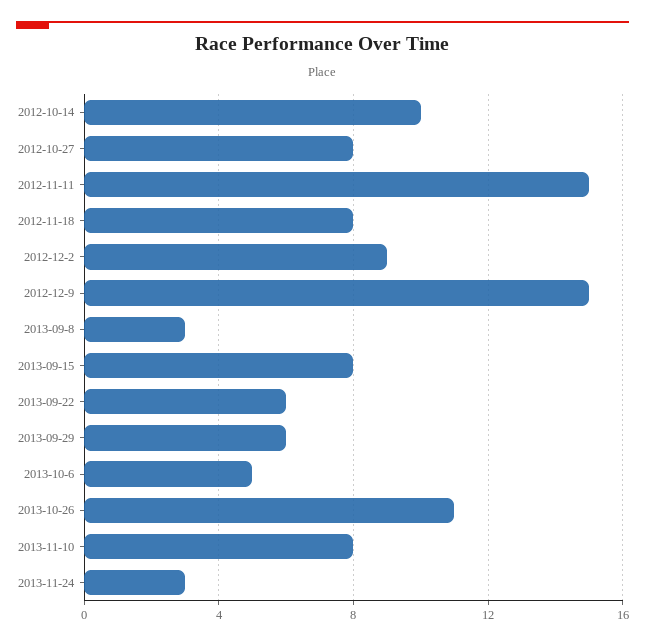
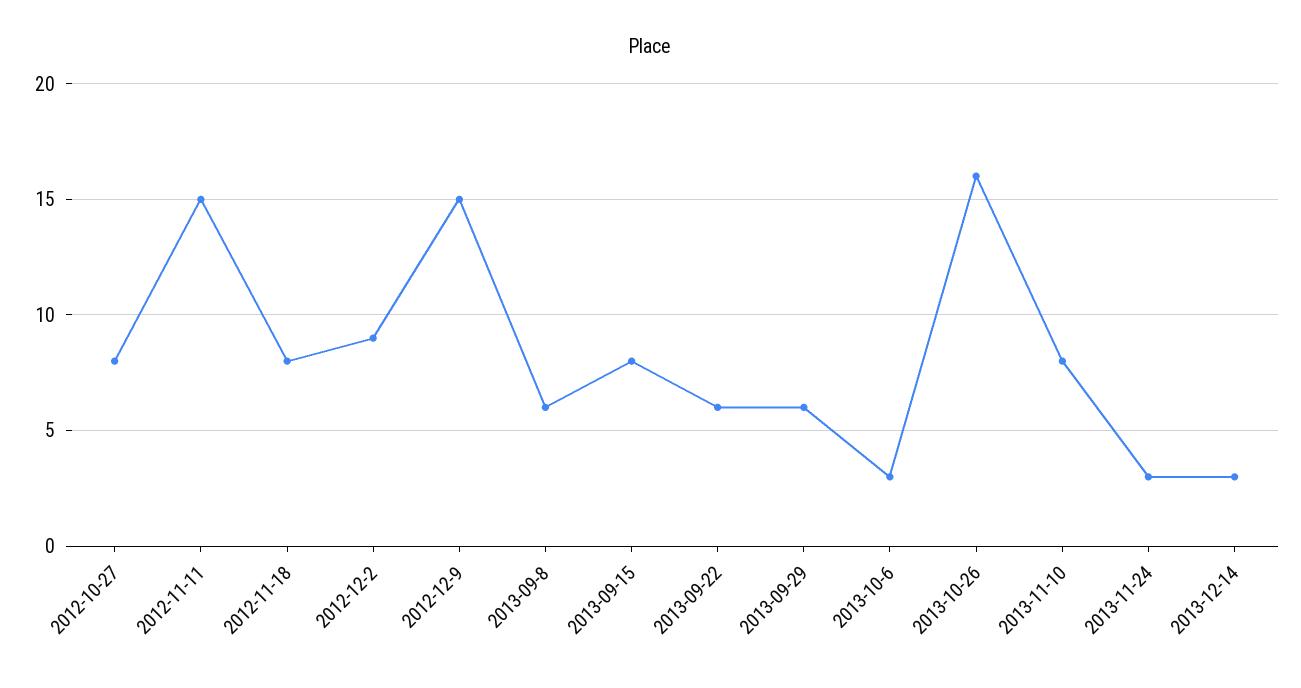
2012-10-14: 10 -> none
2013-09-8: 3 -> 6
2013-10-6: 5 -> 3
2013-10-26: 11 -> 16
2013-12-14: none -> 3

